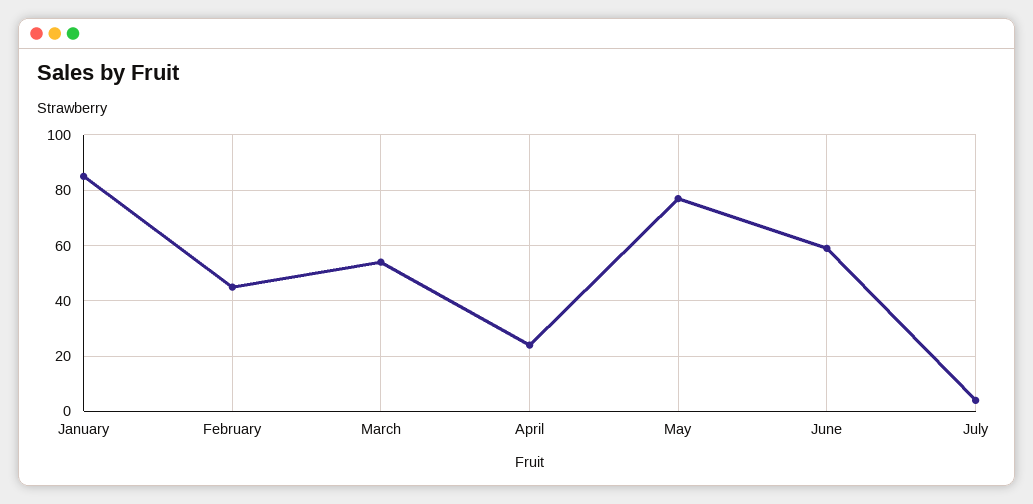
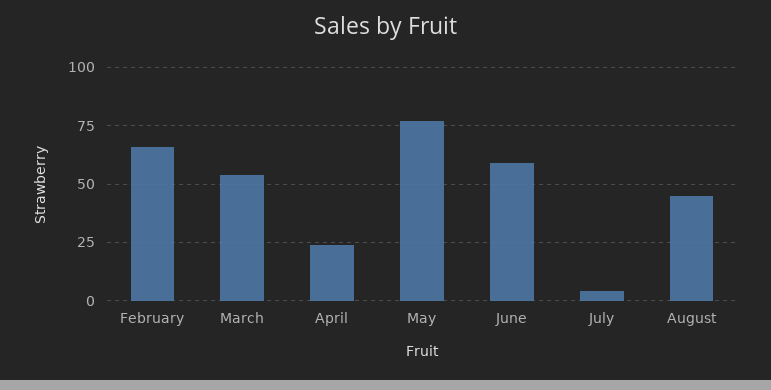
January: 85 -> none
February: 45 -> 65
August: none -> 45

